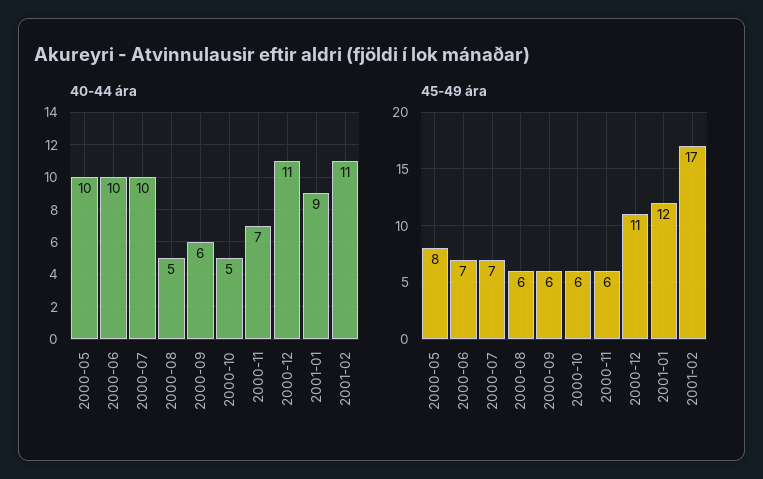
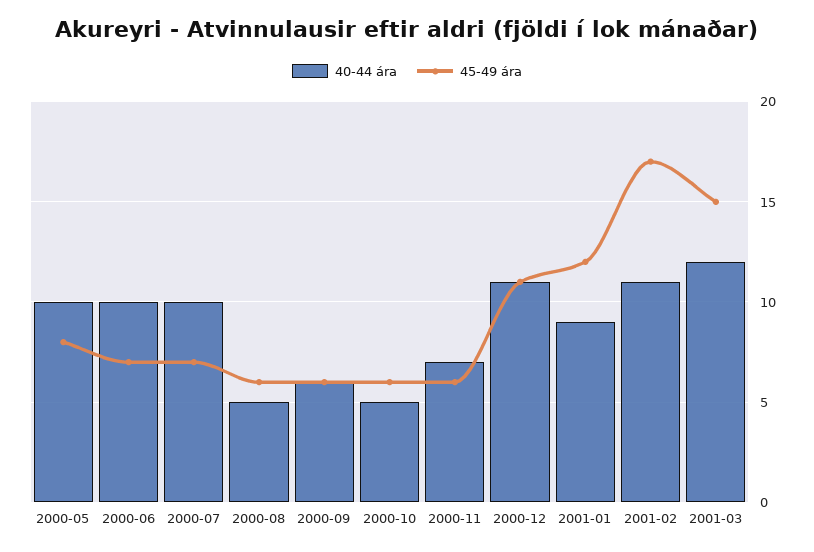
40-44 ára, 2001-03: none -> 12
45-49 ára, 2001-03: none -> 15

